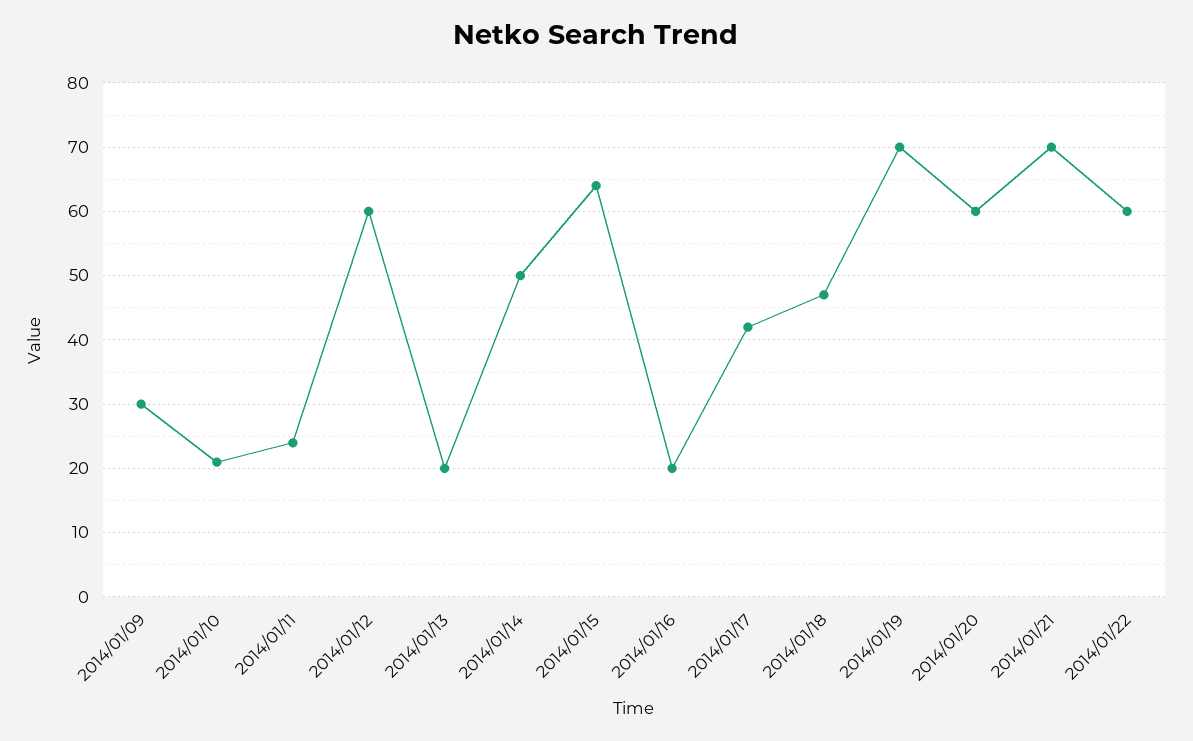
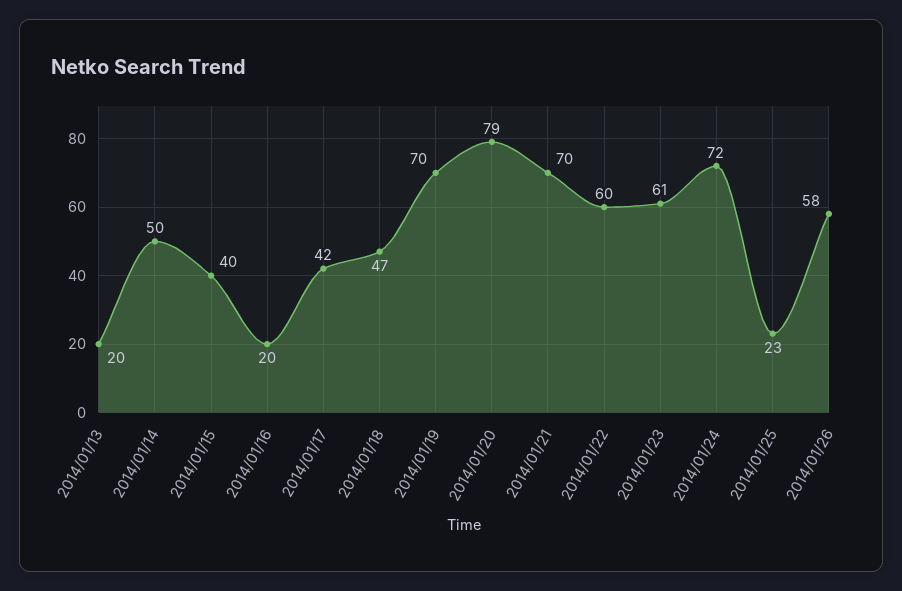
2014/01/09: 30 -> none
2014/01/10: 21 -> none
2014/01/11: 24 -> none
2014/01/12: 60 -> none
2014/01/15: 64 -> 40
2014/01/20: 60 -> 79
2014/01/23: none -> 61
2014/01/24: none -> 72
2014/01/25: none -> 23
2014/01/26: none -> 58

